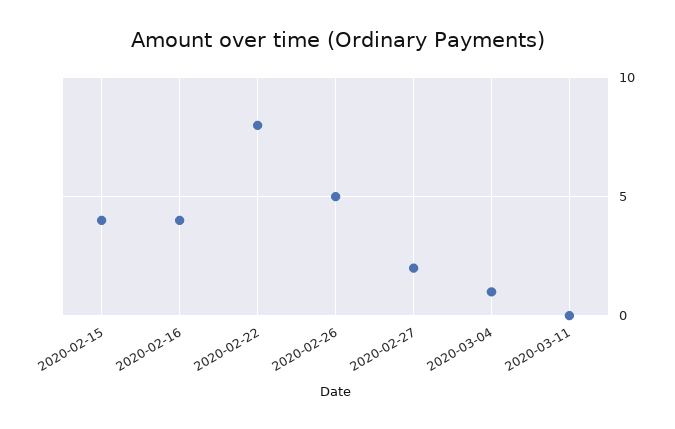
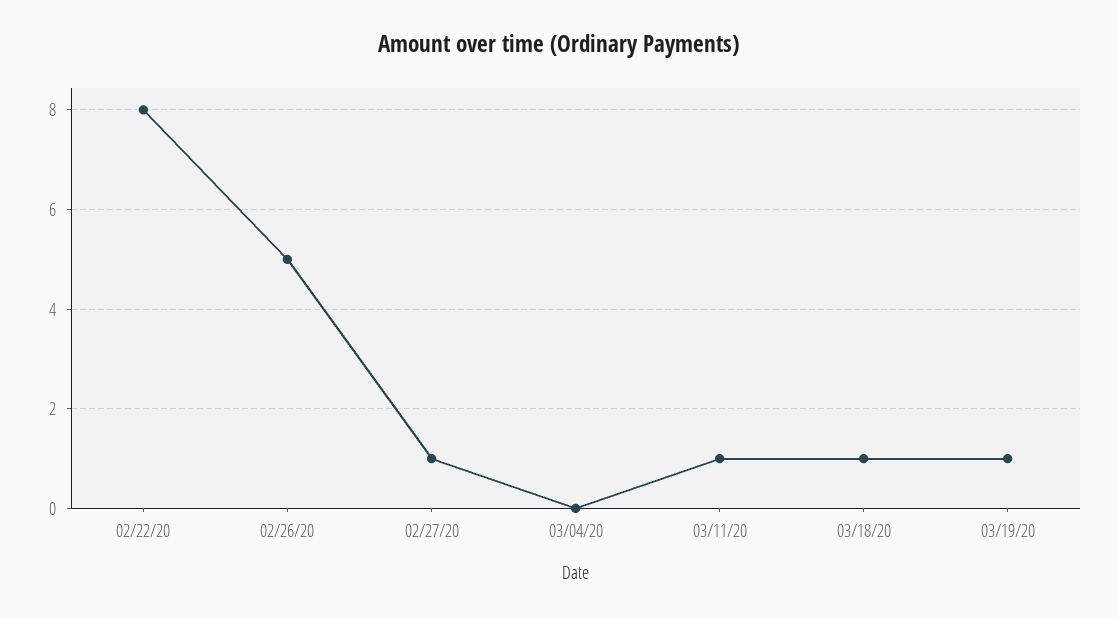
2020-02-15: 4 -> none
2020-02-16: 4 -> none
2020-02-27: 2 -> 1
2020-03-04: 1 -> 0
2020-03-11: 0 -> 1
03/18/20: none -> 1
03/19/20: none -> 1

